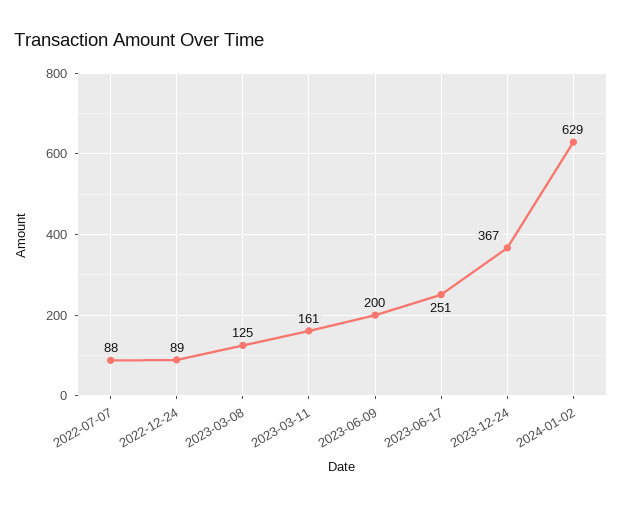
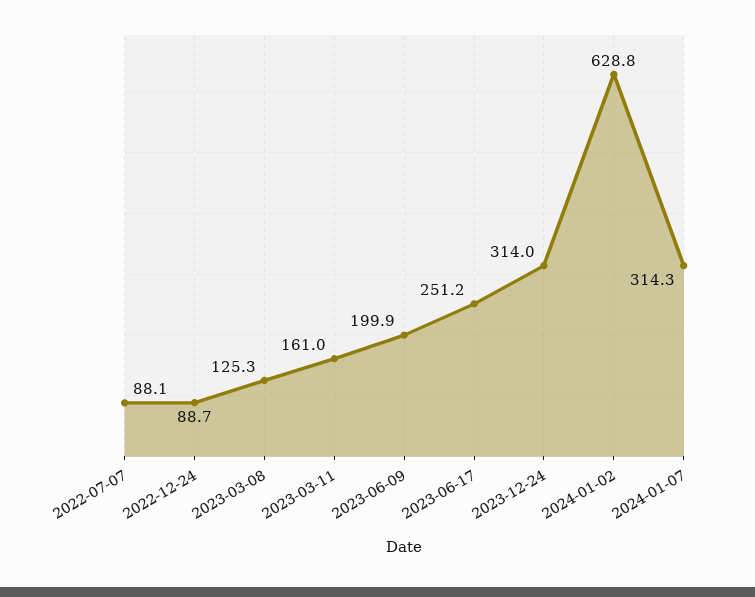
2023-12-24: 367 -> 314
2024-01-07: none -> 314.3

